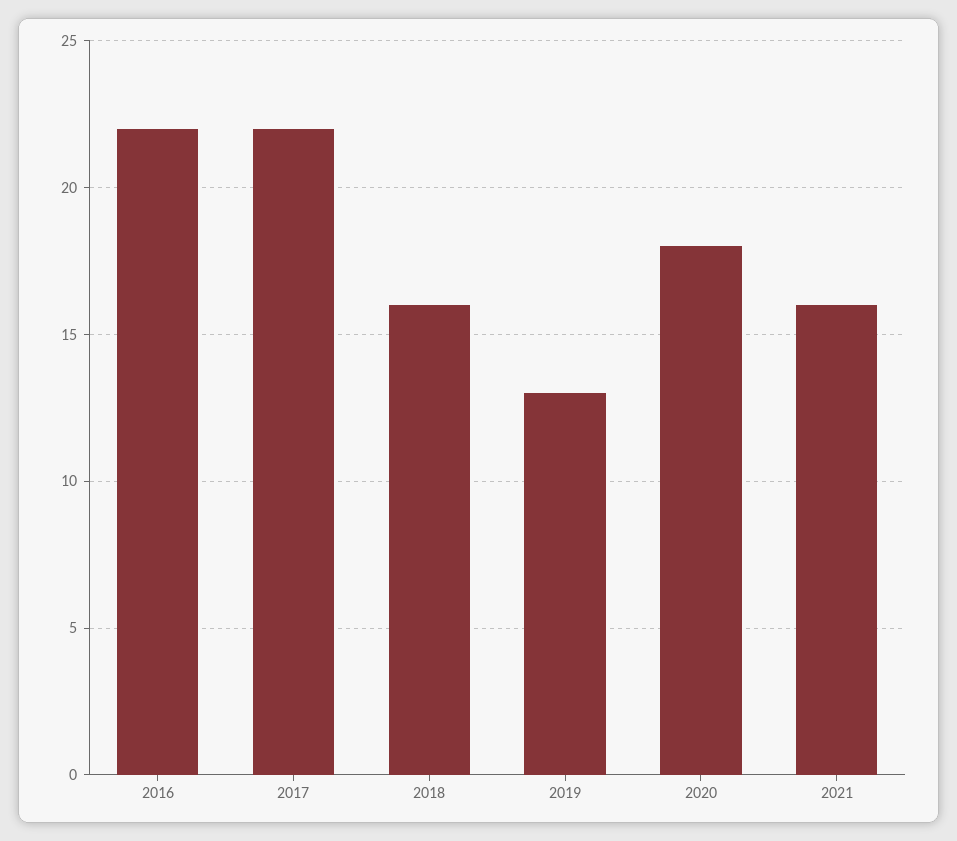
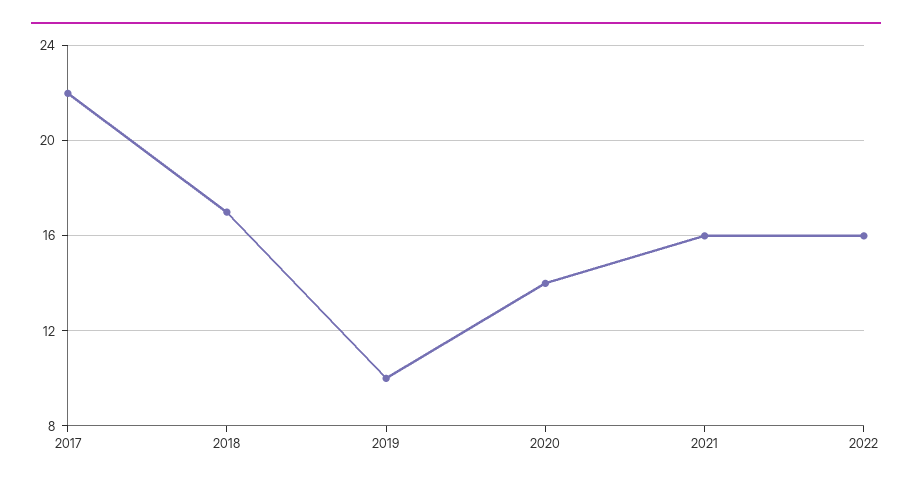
2016: 22 -> none
2018: 16 -> 17
2019: 13 -> 10
2020: 18 -> 14
2022: none -> 16

